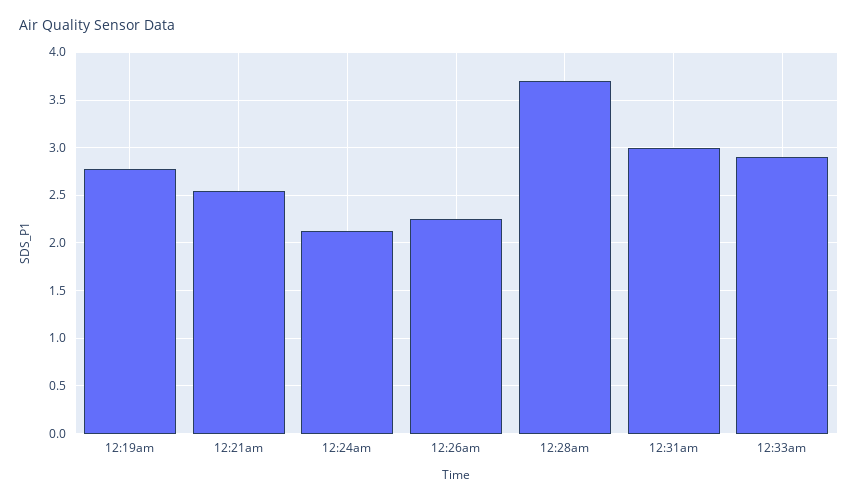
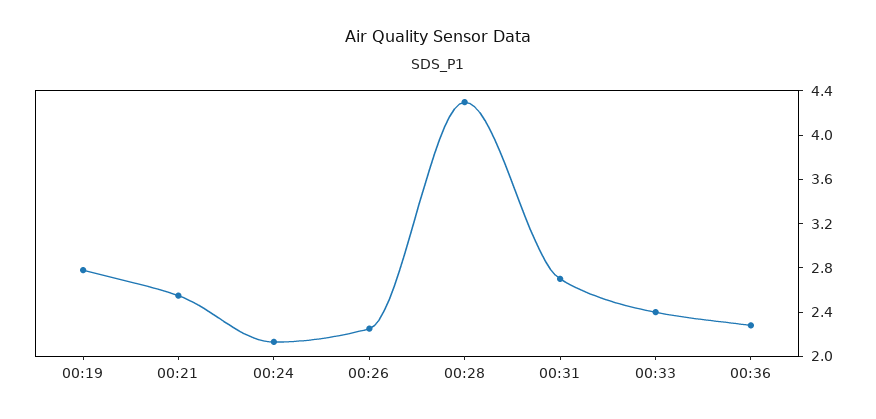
12:28am: 3.7 -> 4.3
12:31am: 3 -> 2.7
12:33am: 2.9 -> 2.4
00:36: none -> 2.3

